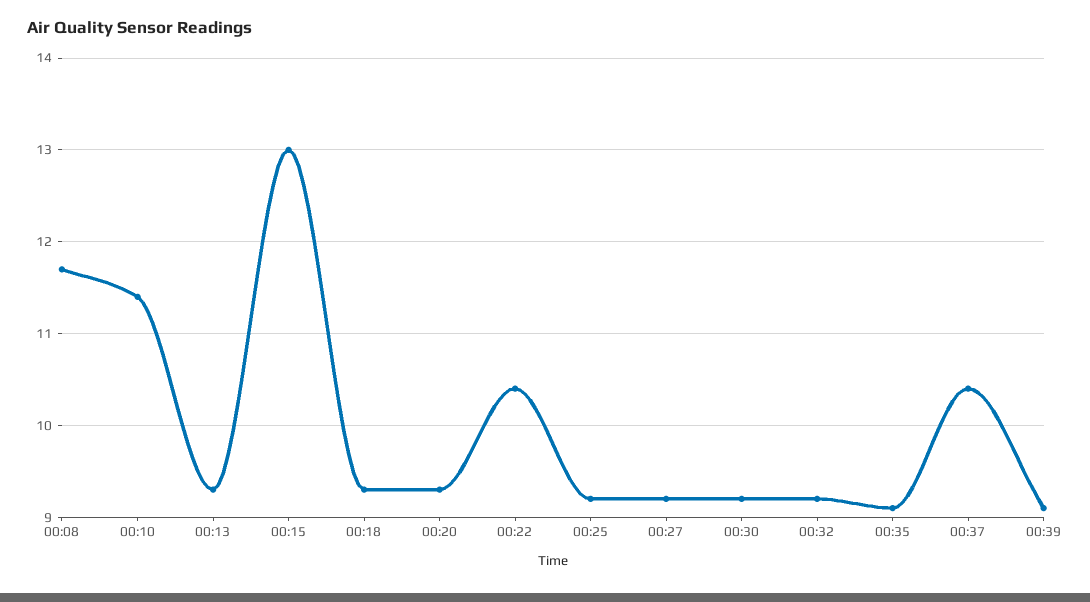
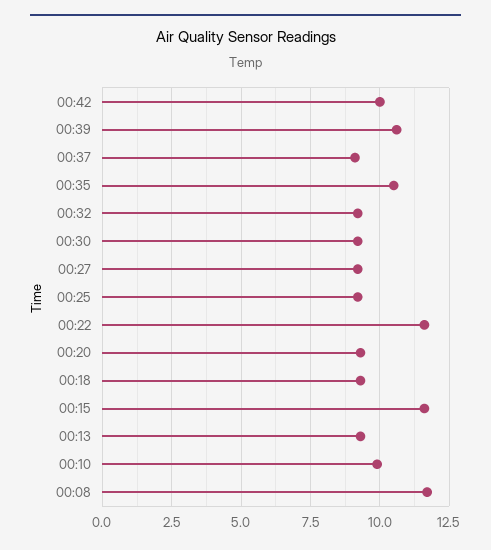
00:10: 11.4 -> 10
00:15: 13 -> 11.5
00:22: 10.4 -> 11.5
00:35: 9.1 -> 10.5
00:37: 10.4 -> 9
00:39: 9.1 -> 10.5
00:42: none -> 10

